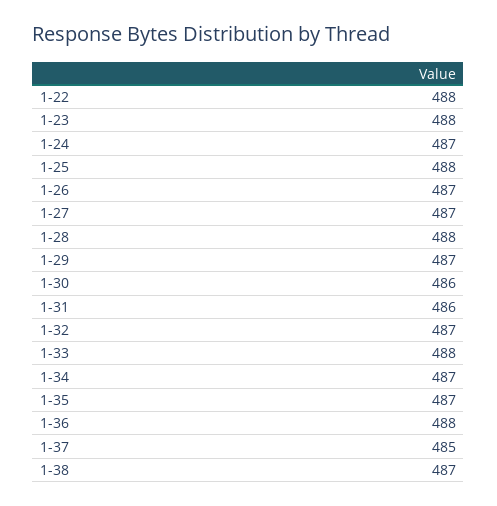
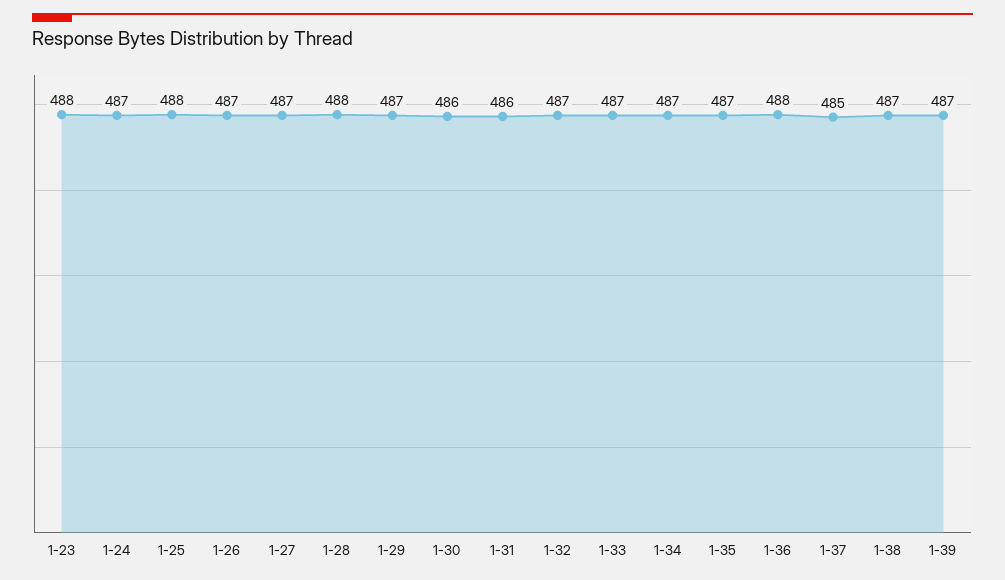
1-22: 488 -> none
1-33: 488 -> 487
1-39: none -> 487

